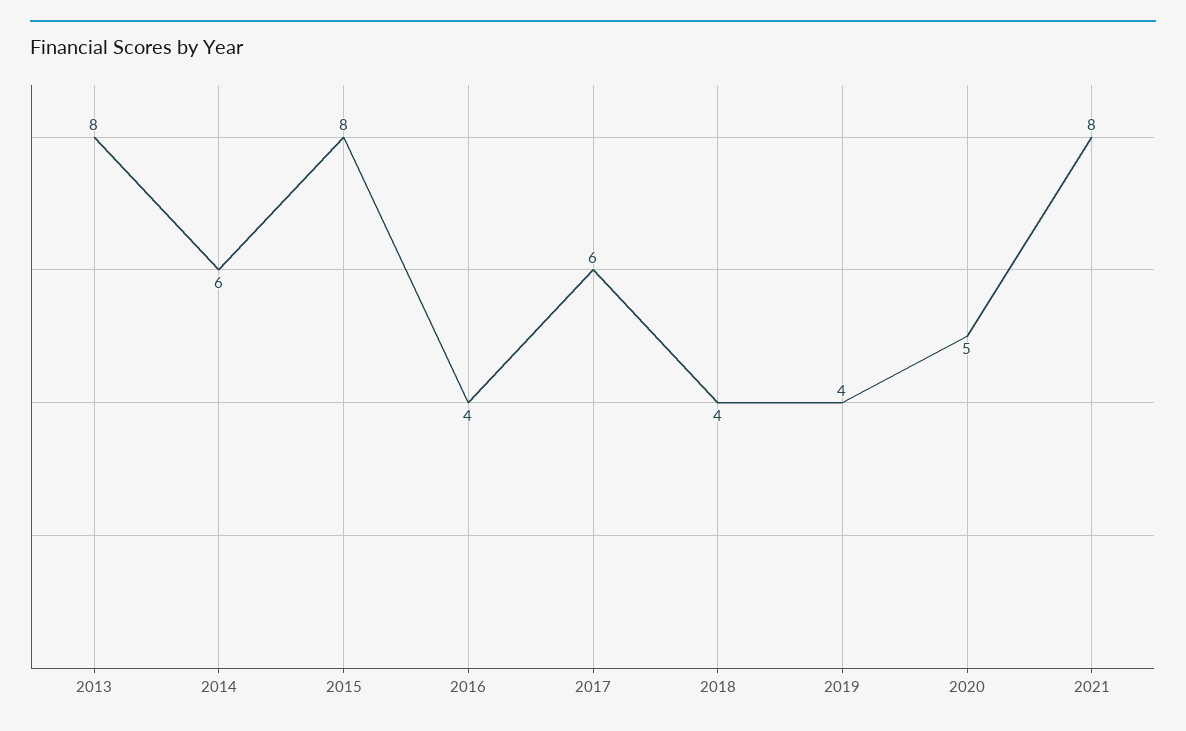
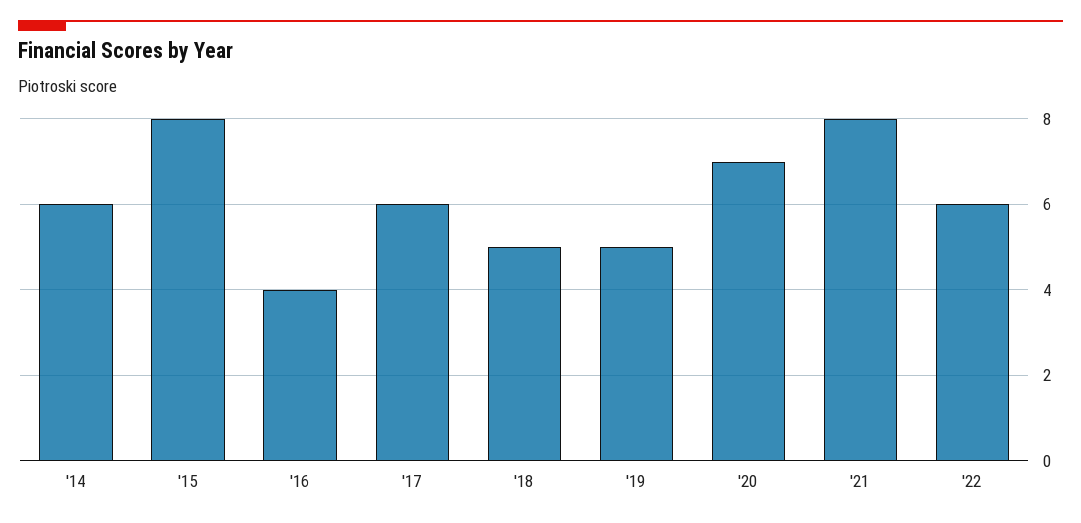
2013: 8 -> none
2018: 4 -> 5
2019: 4 -> 5
2020: 5 -> 7
'22: none -> 6

